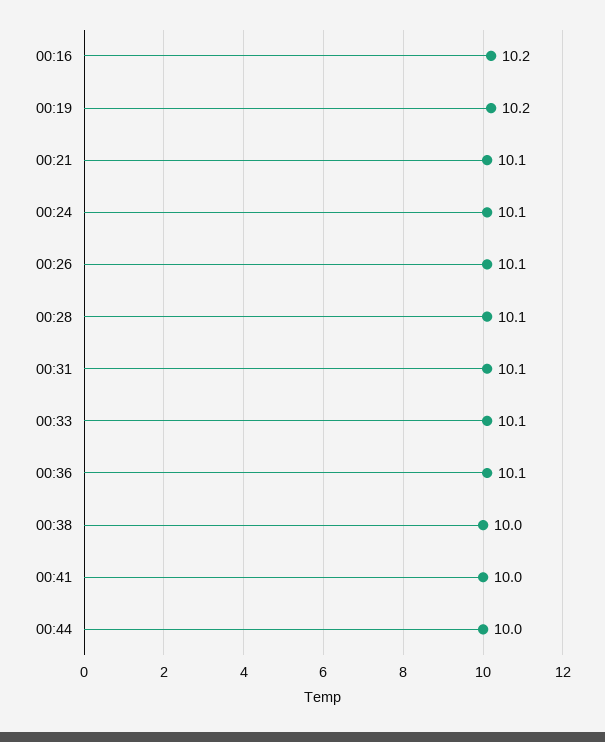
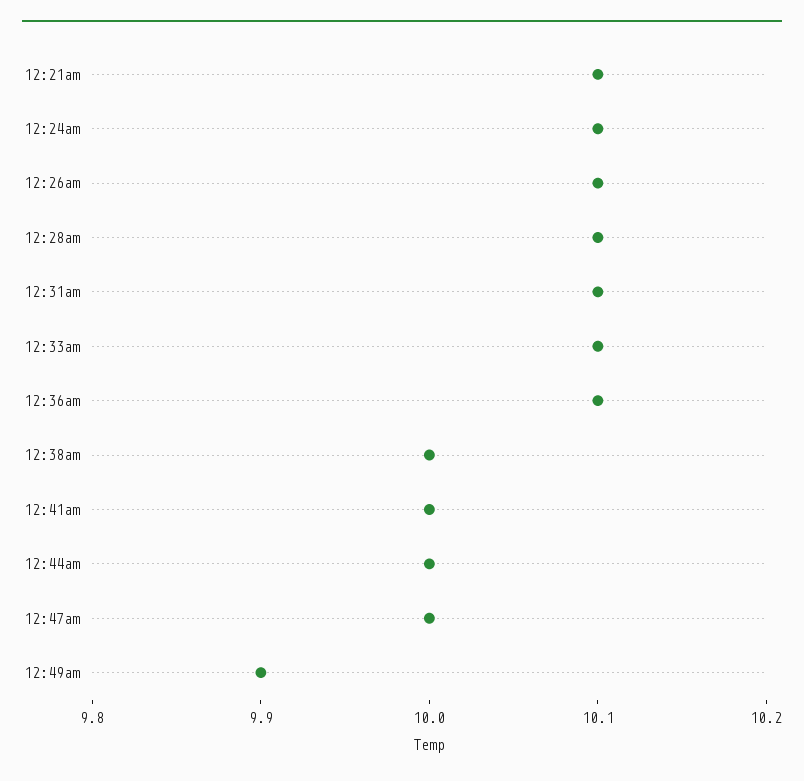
00:16: 10.2 -> none
00:19: 10.2 -> none
12:47am: none -> 10
12:49am: none -> 9.9

